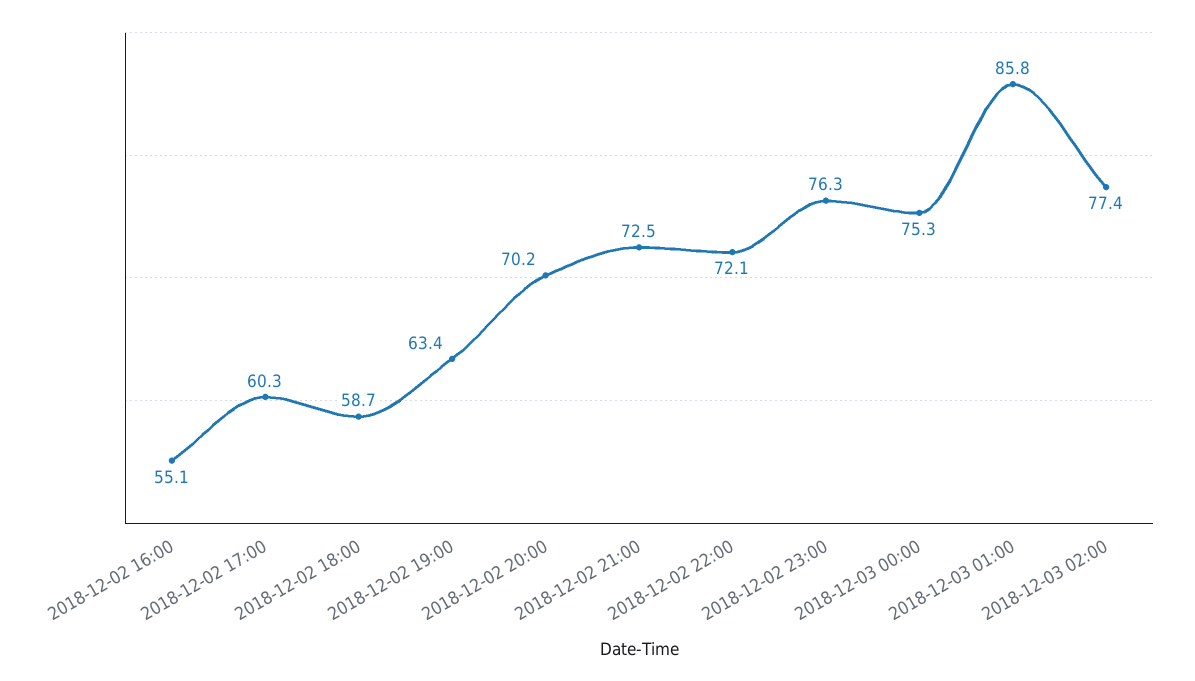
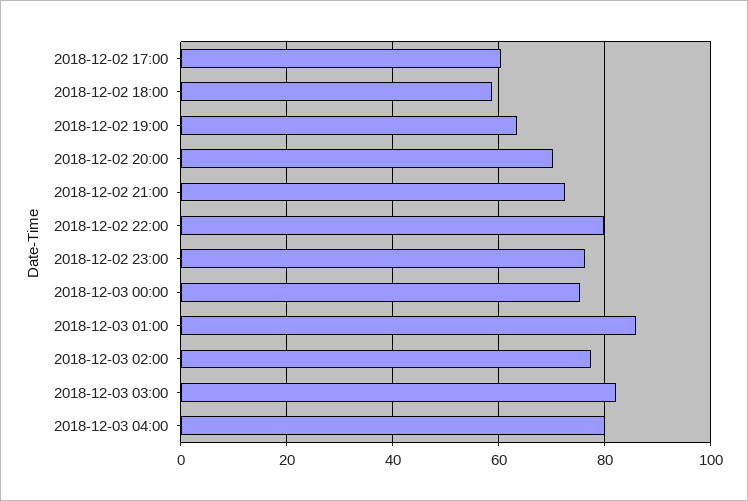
2018-12-02 16:00: 55.1 -> none
2018-12-02 22:00: 72.1 -> 80
2018-12-03 03:00: none -> 82
2018-12-03 04:00: none -> 80

